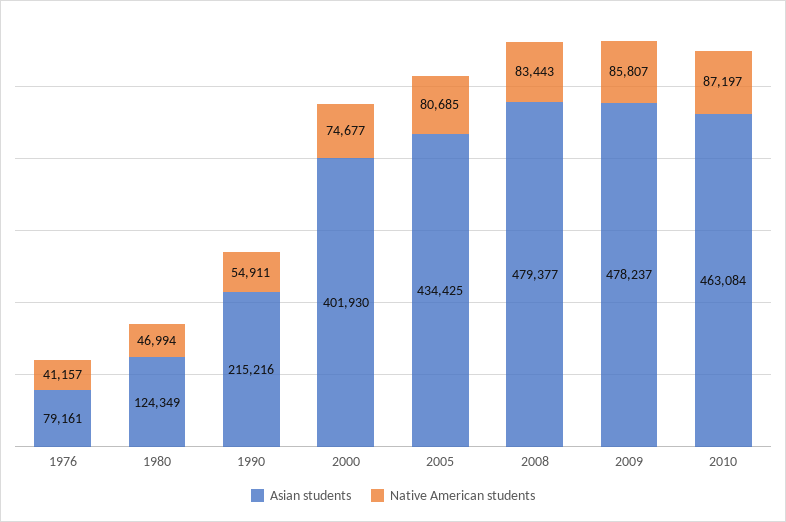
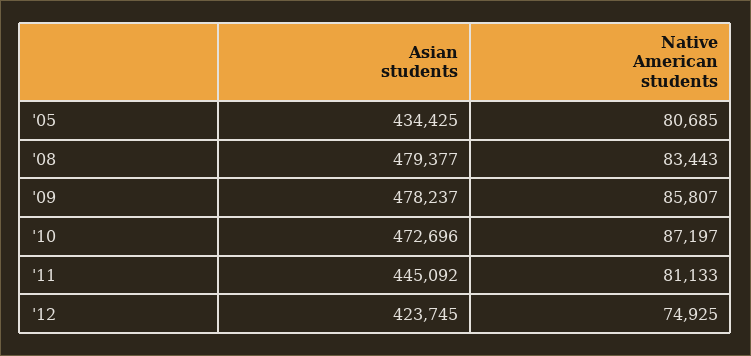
Asian students, 1976: 79161 -> none
Native American students, 1976: 41157 -> none
Asian students, 1980: 124349 -> none
Native American students, 1980: 46994 -> none
Asian students, 1990: 215216 -> none
Native American students, 1990: 54911 -> none
Asian students, 2000: 401930 -> none
Native American students, 2000: 74677 -> none
Asian students, 2010: 463084 -> 472696
Asian students, '11: none -> 445092
Native American students, '11: none -> 81133
Asian students, '12: none -> 423745
Native American students, '12: none -> 74925

